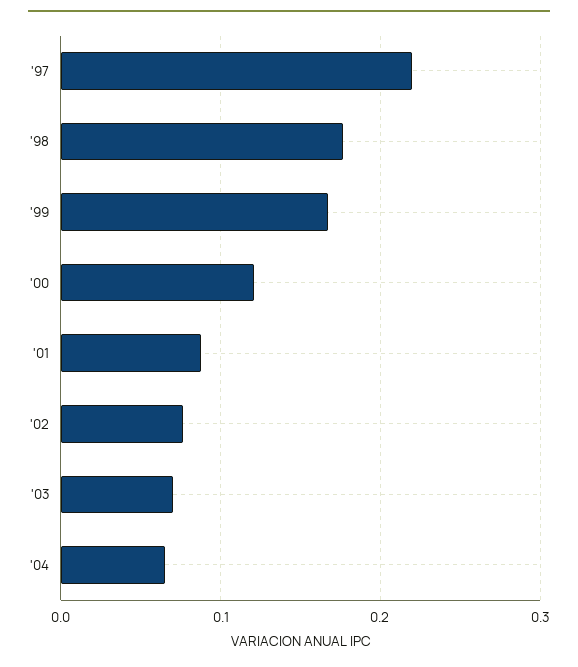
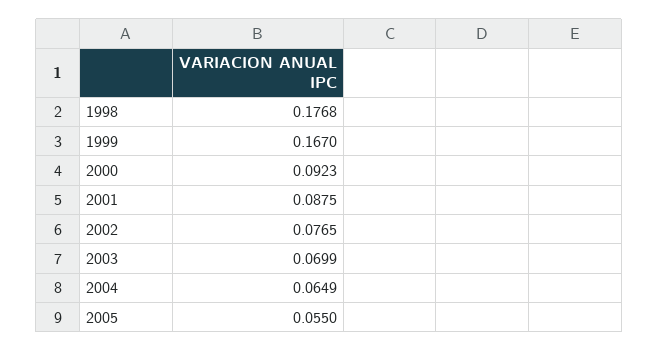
'97: 0.22 -> none
'00: 0.12 -> 0.0923
2005: none -> 0.055

